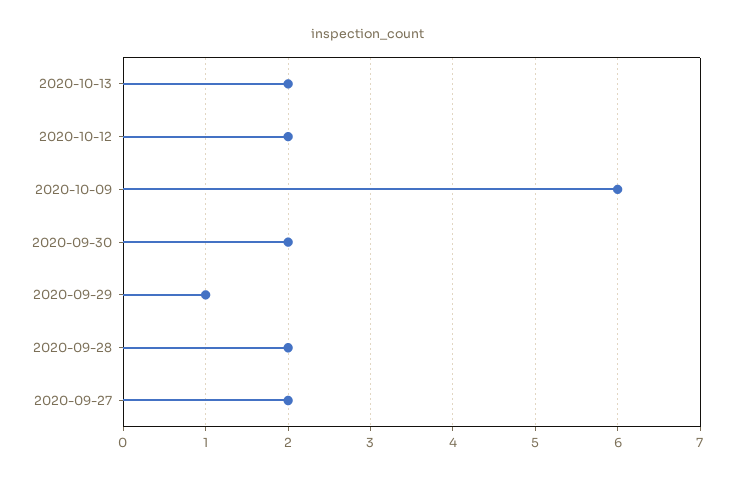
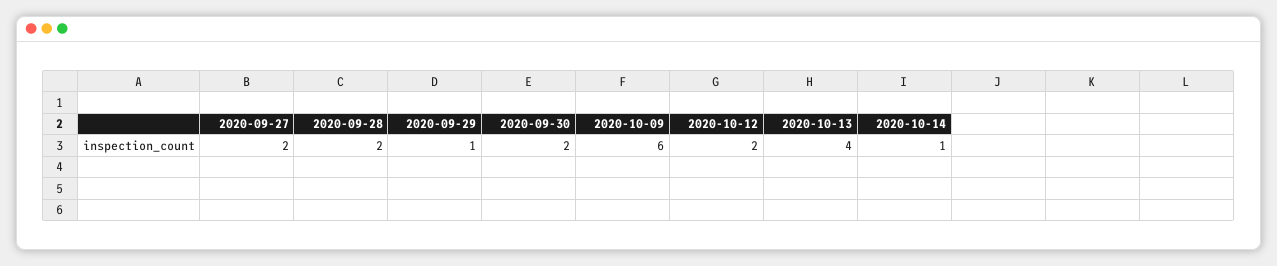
2020-10-13: 2 -> 4
2020-10-14: none -> 1

